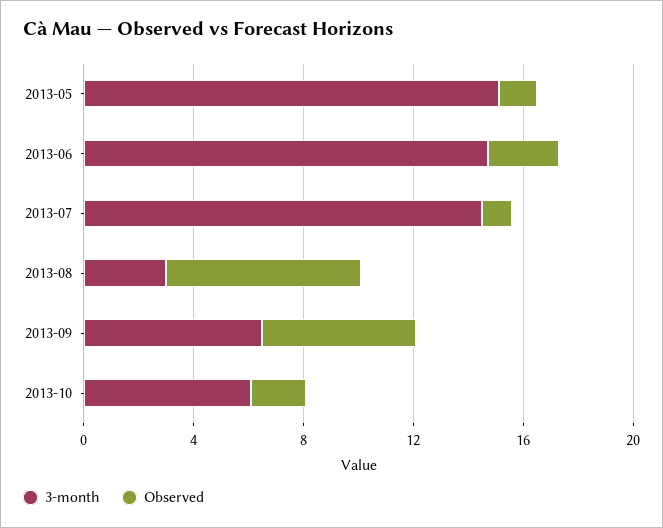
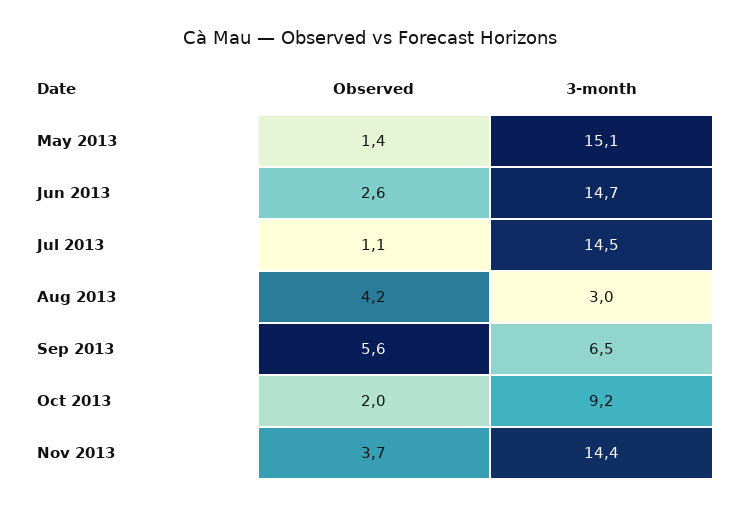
Observed, 2013-08: 7 -> 4.2
3-month, 2013-10: 6 -> 9.2
Observed, Nov 2013: none -> 3.7
3-month, Nov 2013: none -> 14.4

